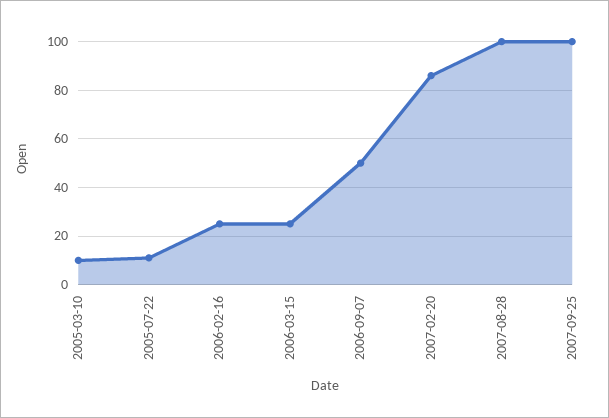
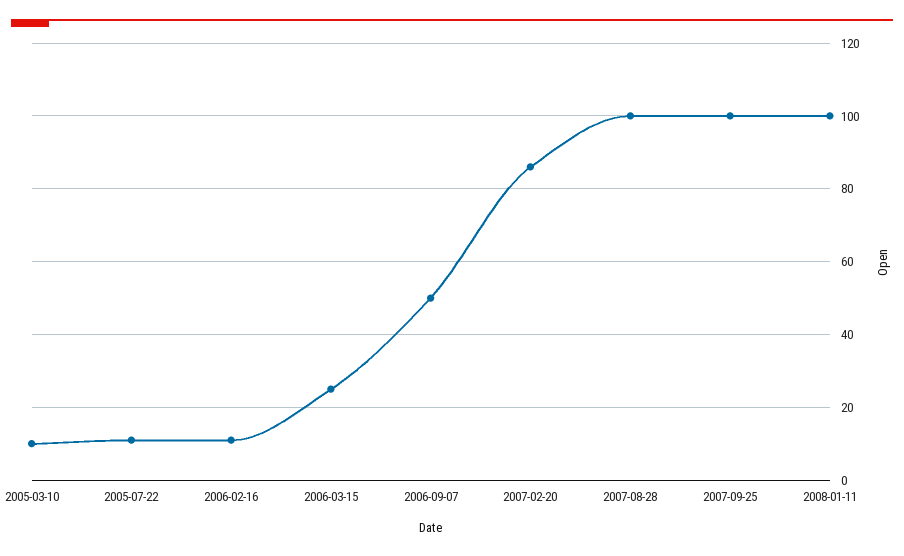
2006-02-16: 25 -> 10
2008-01-11: none -> 100

